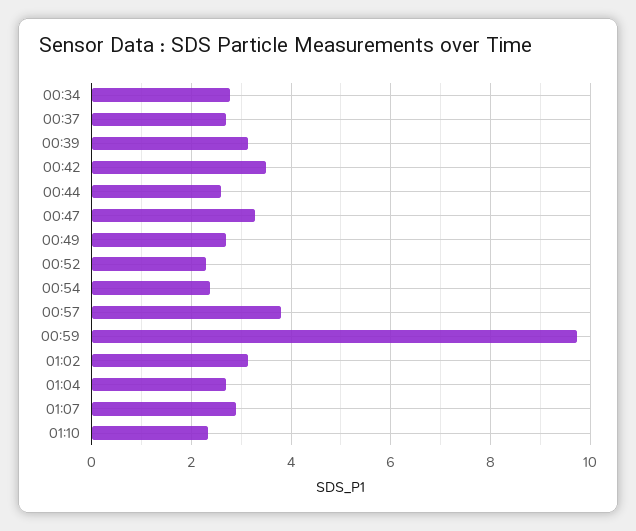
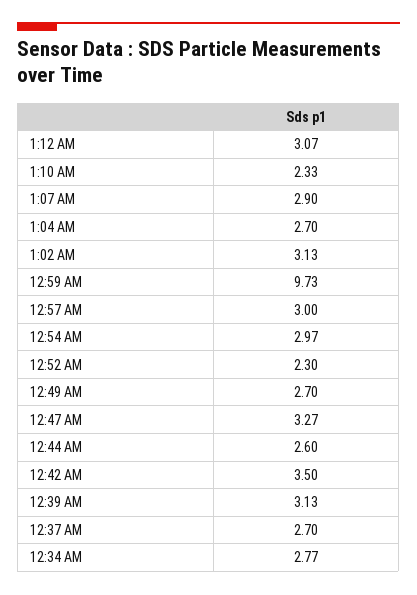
00:54: 2.4 -> 2.97
00:57: 3.8 -> 3
1:12 AM: none -> 3.07

